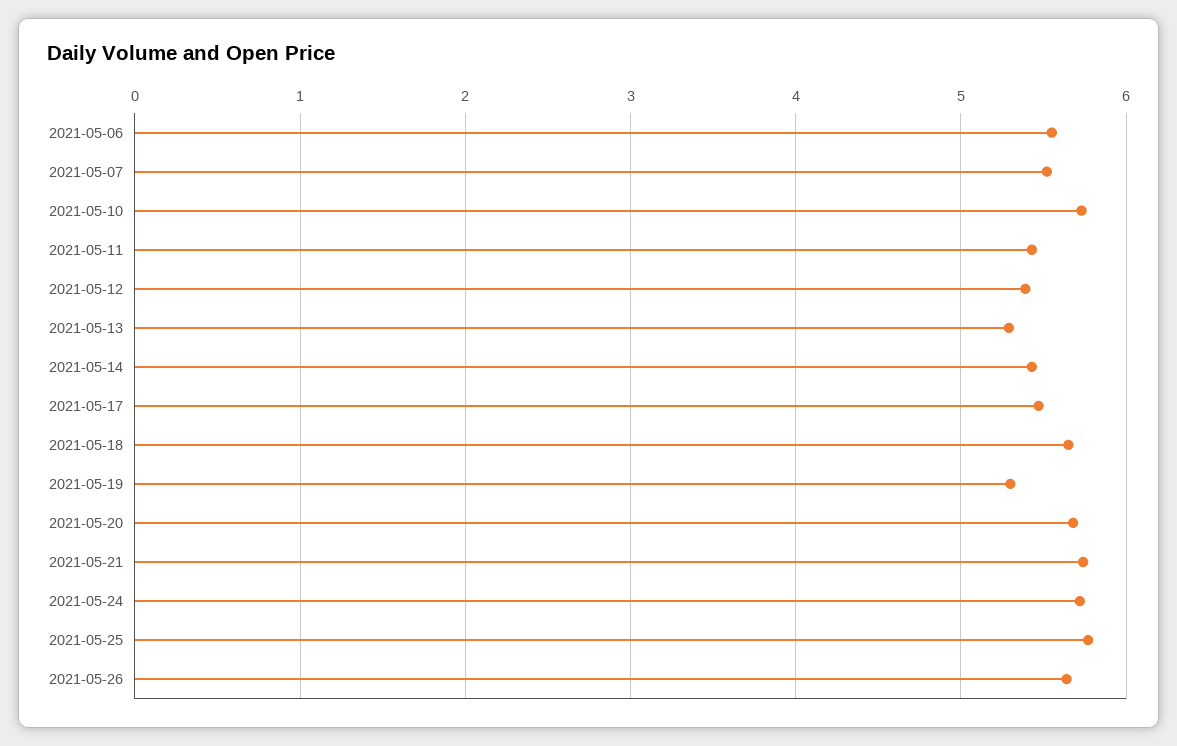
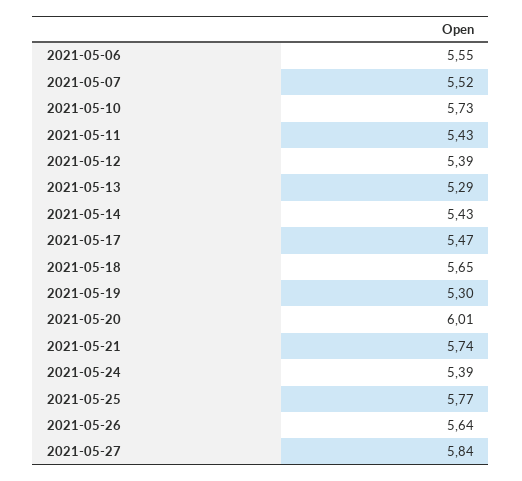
2021-05-20: 5.7 -> 6.01
2021-05-24: 5.7 -> 5.39
2021-05-27: none -> 5.84

